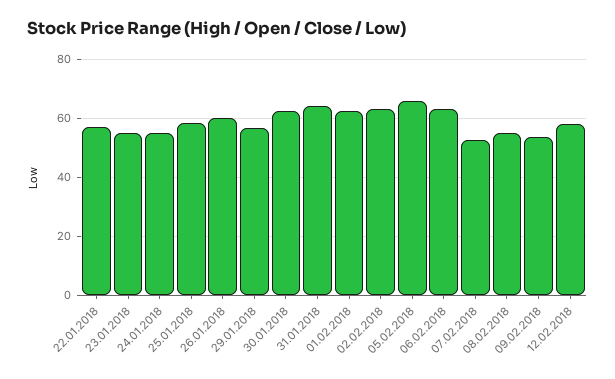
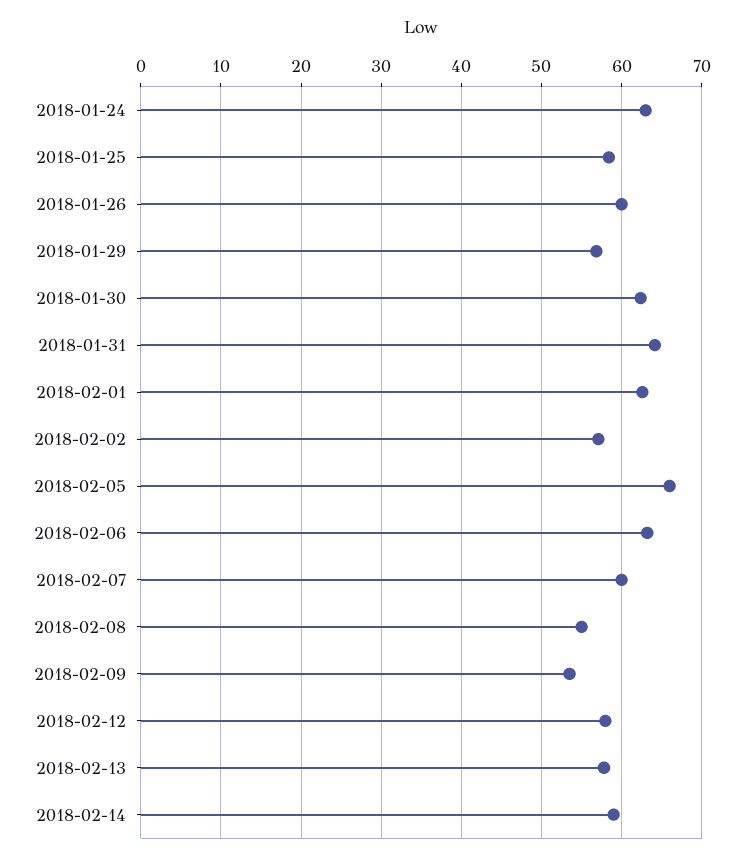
22.01.2018: 57.5 -> none
23.01.2018: 55 -> none
24.01.2018: 55 -> 63
02.02.2018: 62.5 -> 57
07.02.2018: 52.5 -> 60
2018-02-13: none -> 58
2018-02-14: none -> 59

